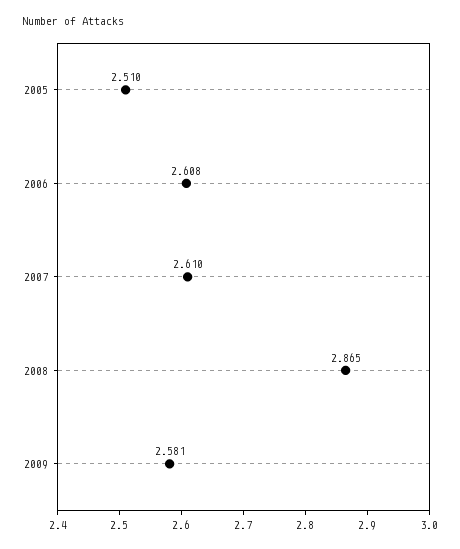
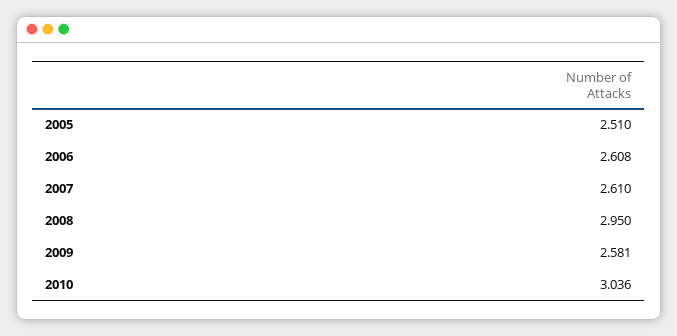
2008: 2.865 -> 2.95
2010: none -> 3.036

